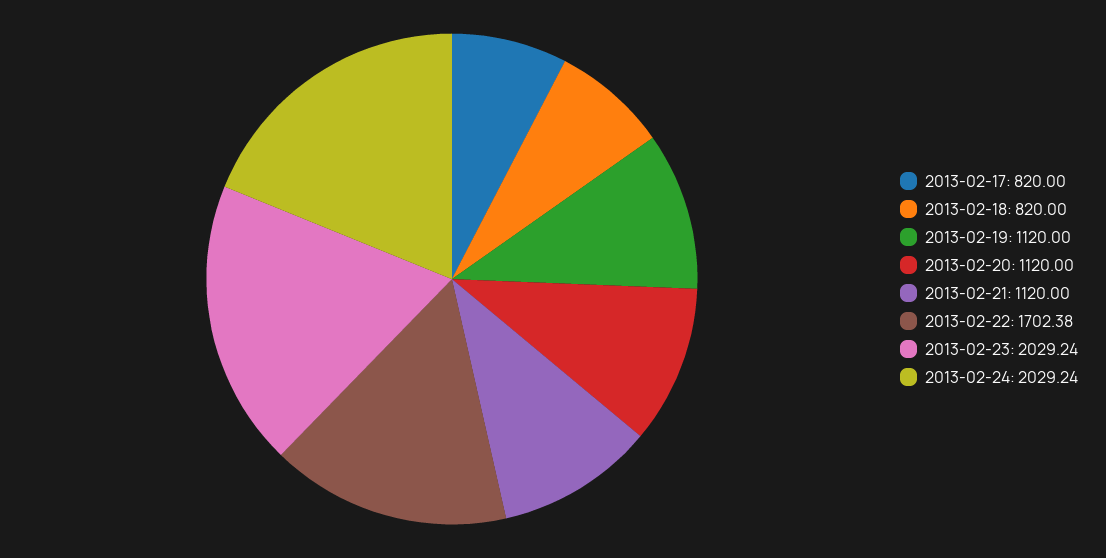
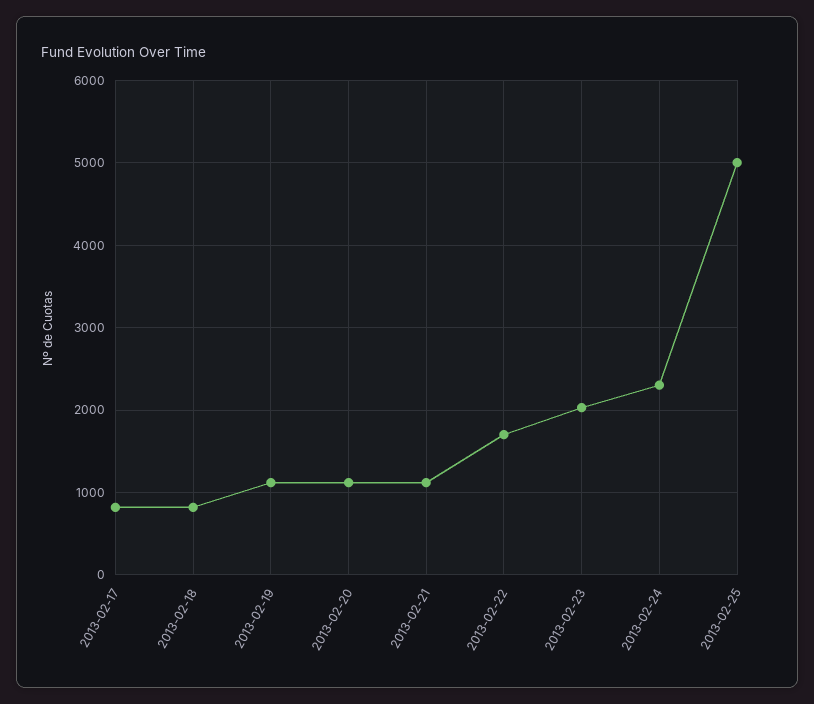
2013-02-24: 2029.24 -> 2300
2013-02-25: none -> 5000

